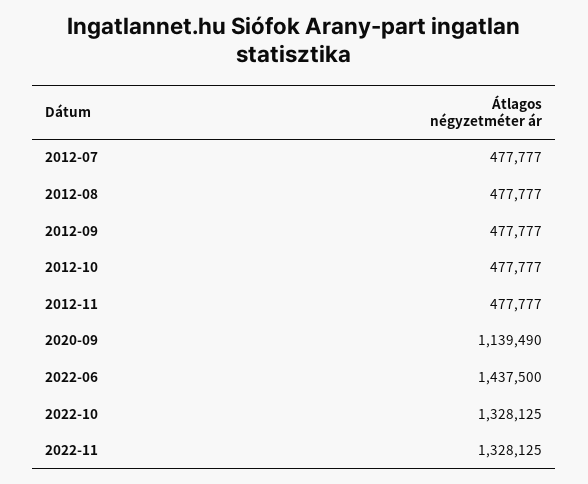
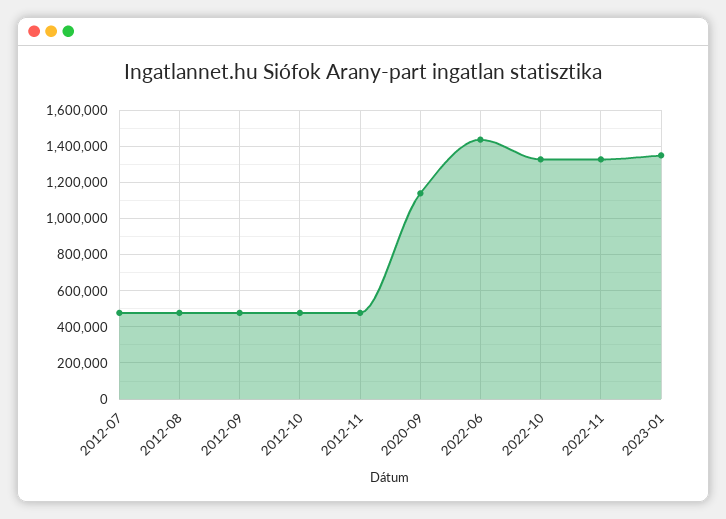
2023-01: none -> 1350000

